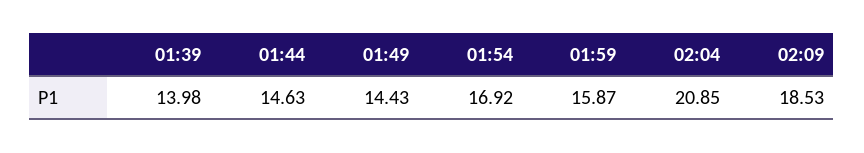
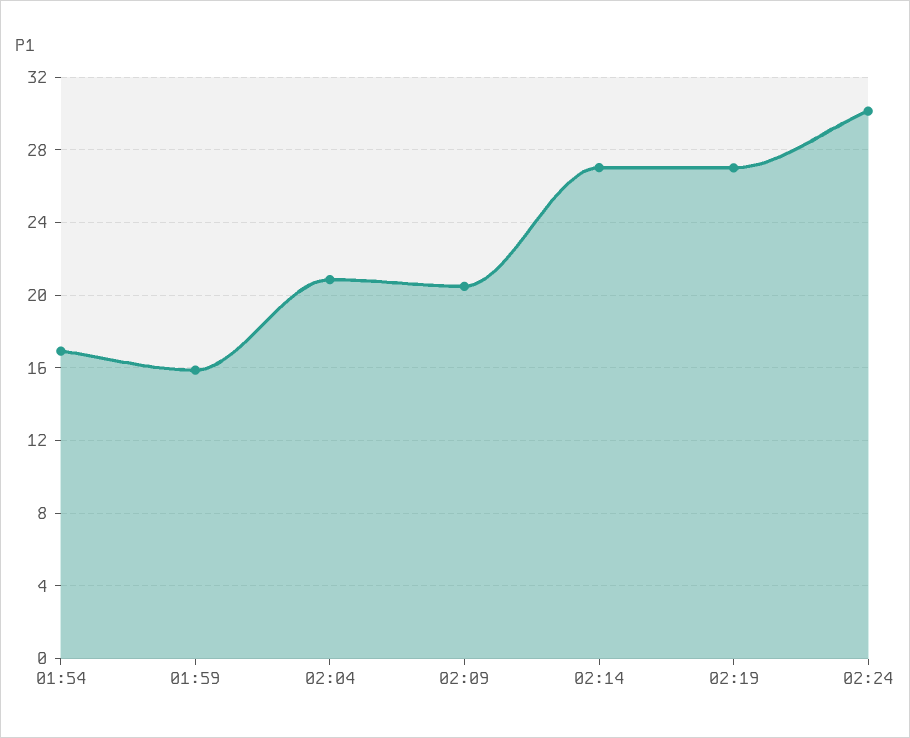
01:39: 13.98 -> none
01:44: 14.63 -> none
01:49: 14.43 -> none
02:09: 18.53 -> 20.5
02:14: none -> 27
02:19: none -> 27
02:24: none -> 30

